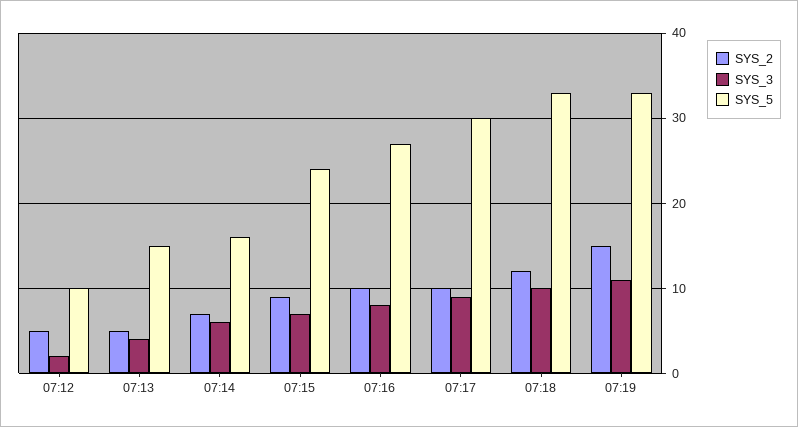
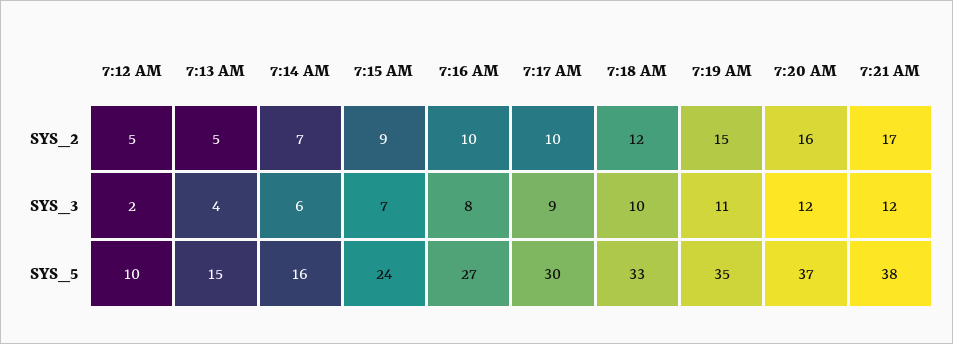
SYS_5, 07:19: 33 -> 35
SYS_2, 7:20 AM: none -> 16
SYS_2, 7:21 AM: none -> 17
SYS_3, 7:20 AM: none -> 12
SYS_3, 7:21 AM: none -> 12
SYS_5, 7:20 AM: none -> 37
SYS_5, 7:21 AM: none -> 38

